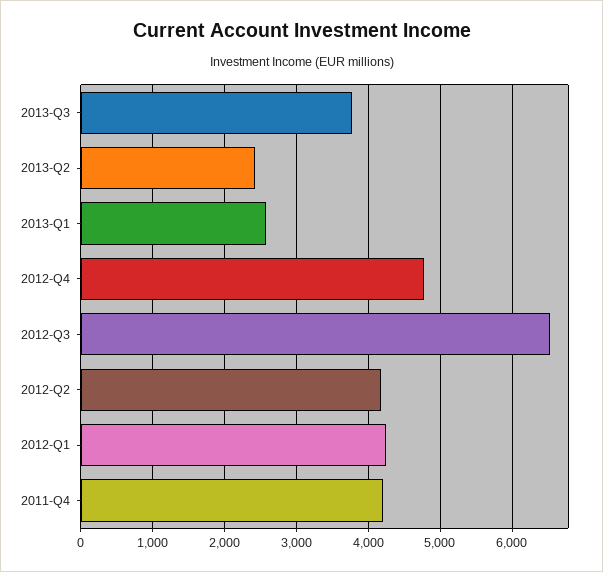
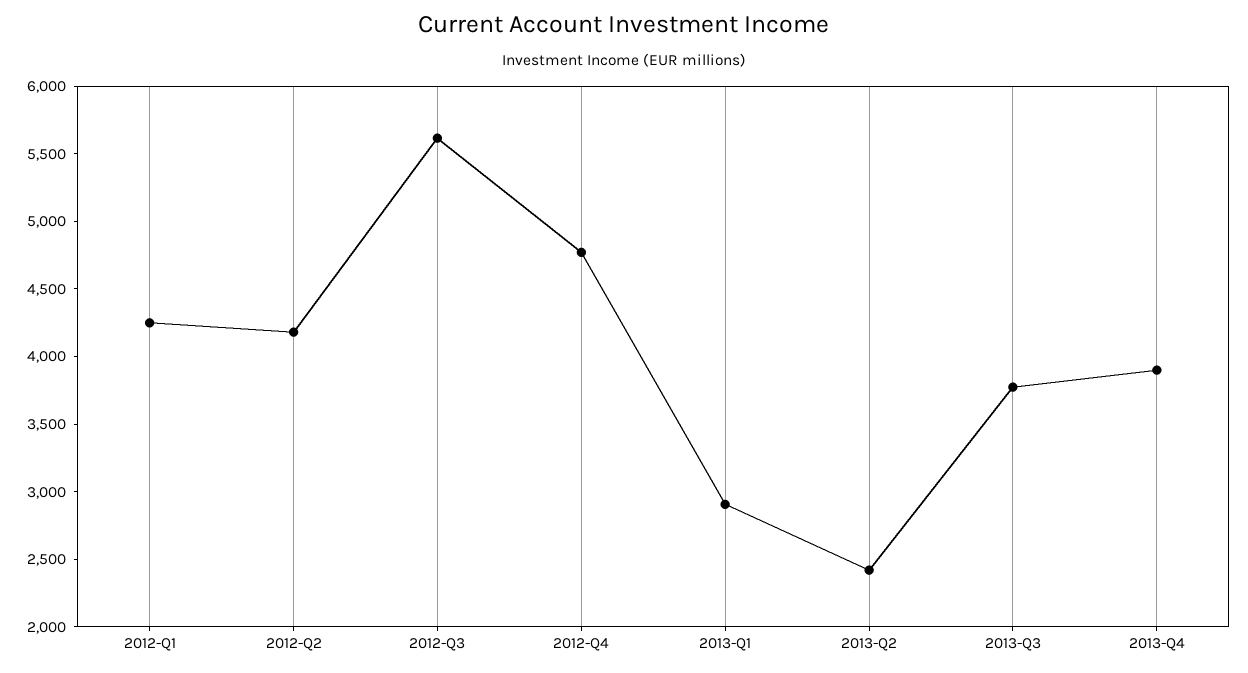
2013-Q1: 2600 -> 2900
2012-Q3: 6500 -> 5600
2011-Q4: 4200 -> none
2013-Q4: none -> 3900

